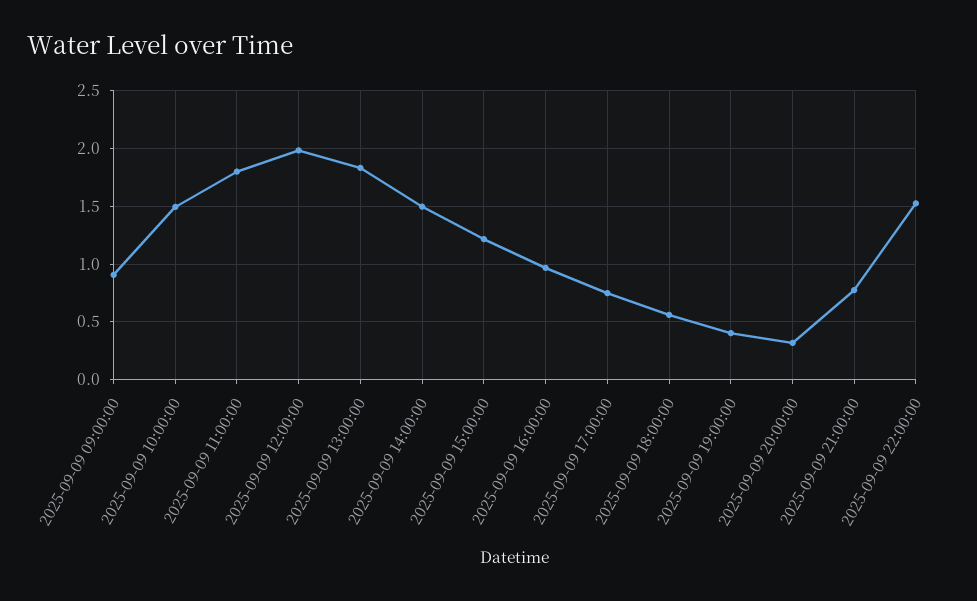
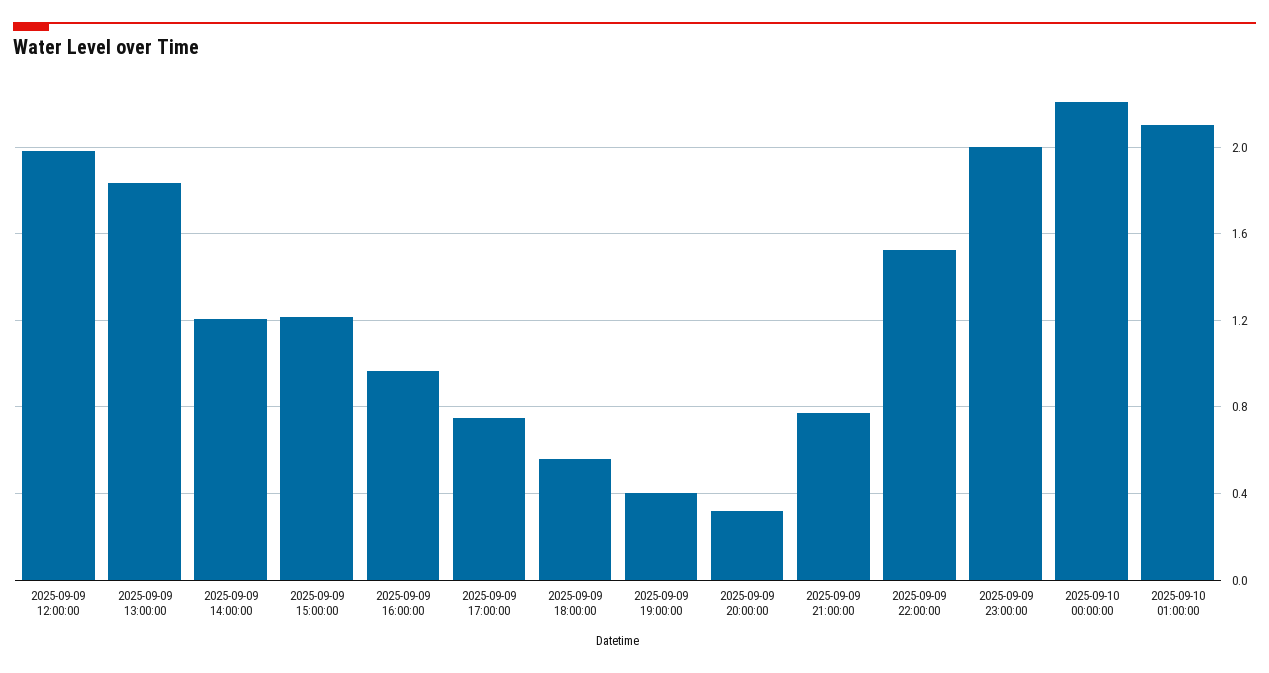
2025-09-09 09:00:00: 0.9 -> none
2025-09-09 10:00:00: 1.5 -> none
2025-09-09 11:00:00: 1.8 -> none
2025-09-09 14:00:00: 1.5 -> 1.2
2025-09-09 23:00:00: none -> 2
2025-09-10 00:00:00: none -> 2.2
2025-09-10 01:00:00: none -> 2.1

